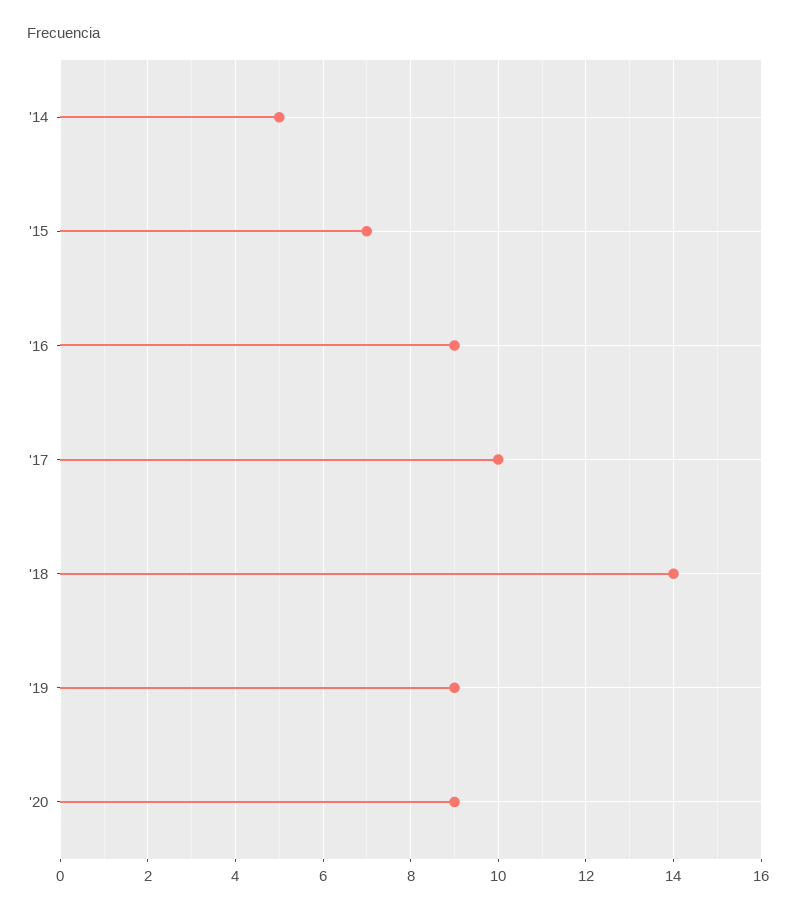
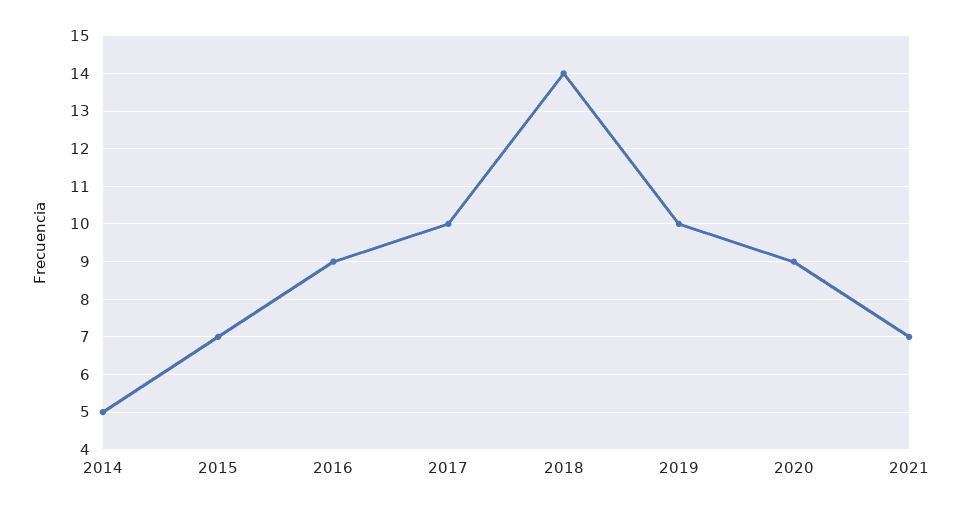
'19: 9 -> 10
2021: none -> 7

